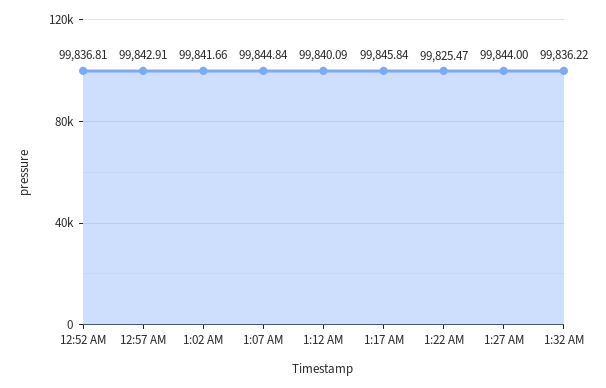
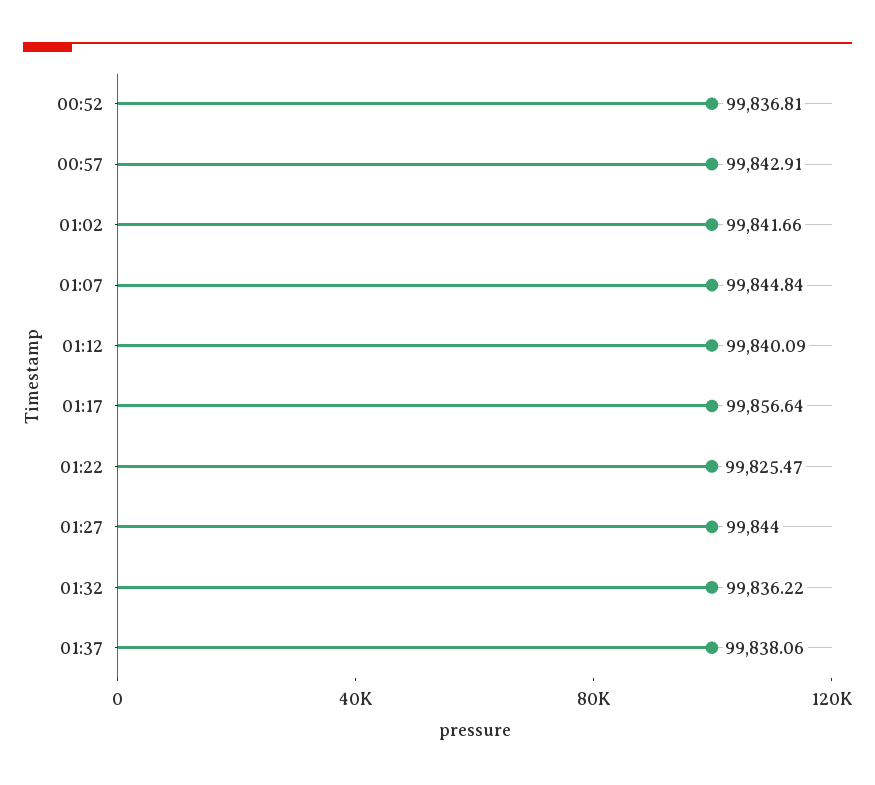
1:17 AM: 99845.84 -> 99856.64
01:37: none -> 99838.06

